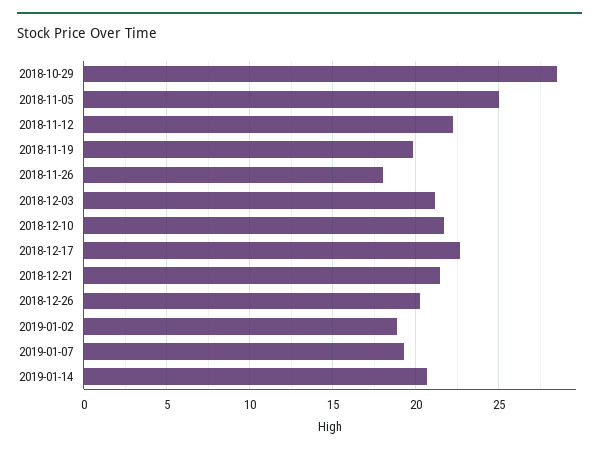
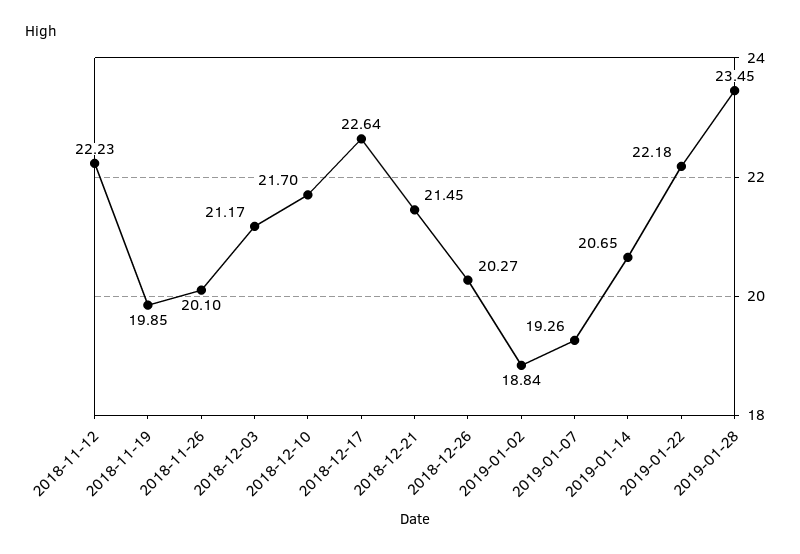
2018-10-29: 28.5 -> none
2018-11-05: 25 -> none
2018-11-26: 18 -> 20.1
2019-01-22: none -> 22.18
2019-01-28: none -> 23.45

